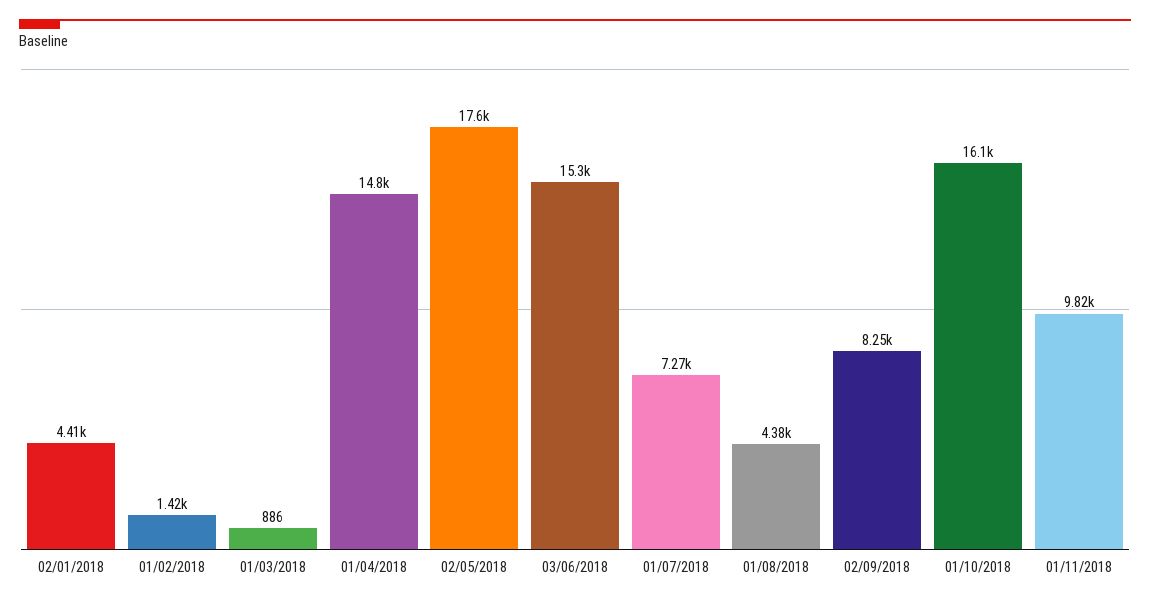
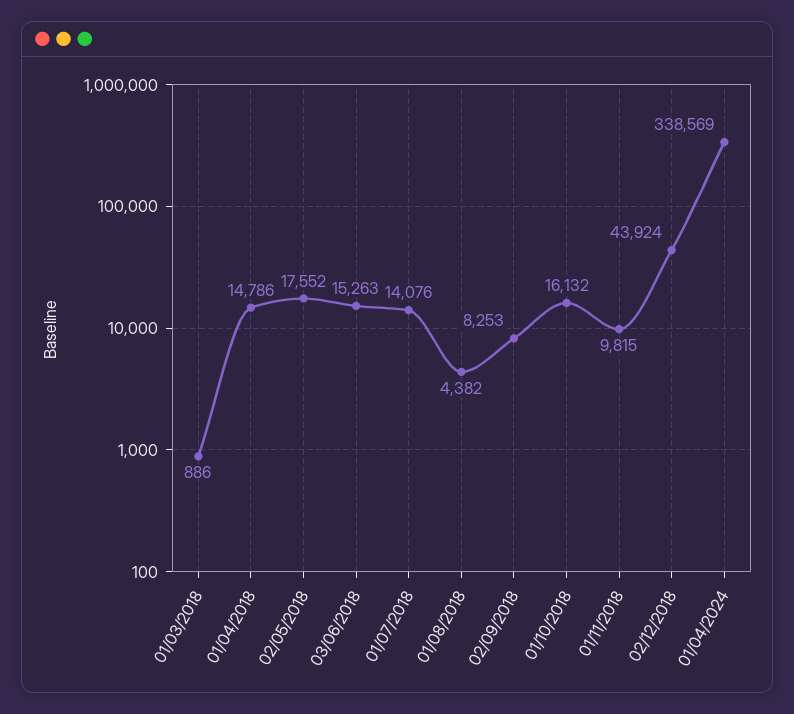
02/01/2018: 4410 -> none
01/02/2018: 1420 -> none
01/07/2018: 7270 -> 14076
02/12/2018: none -> 43924
01/04/2024: none -> 338569

